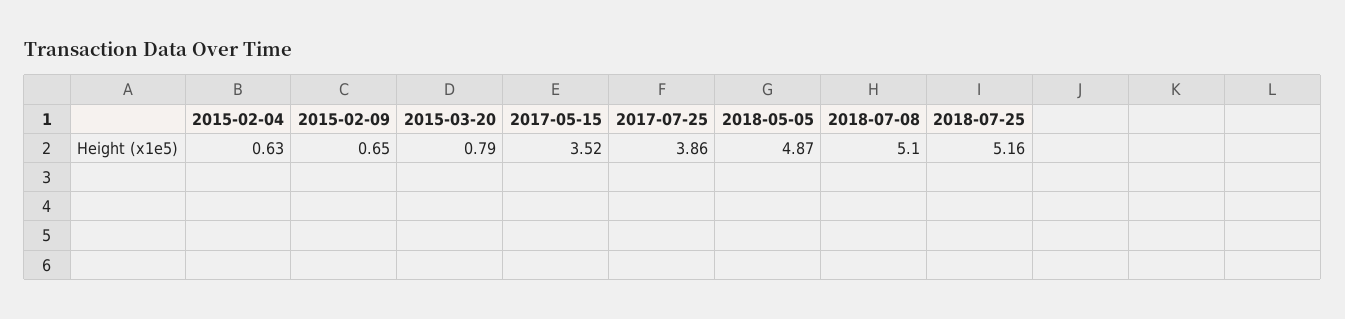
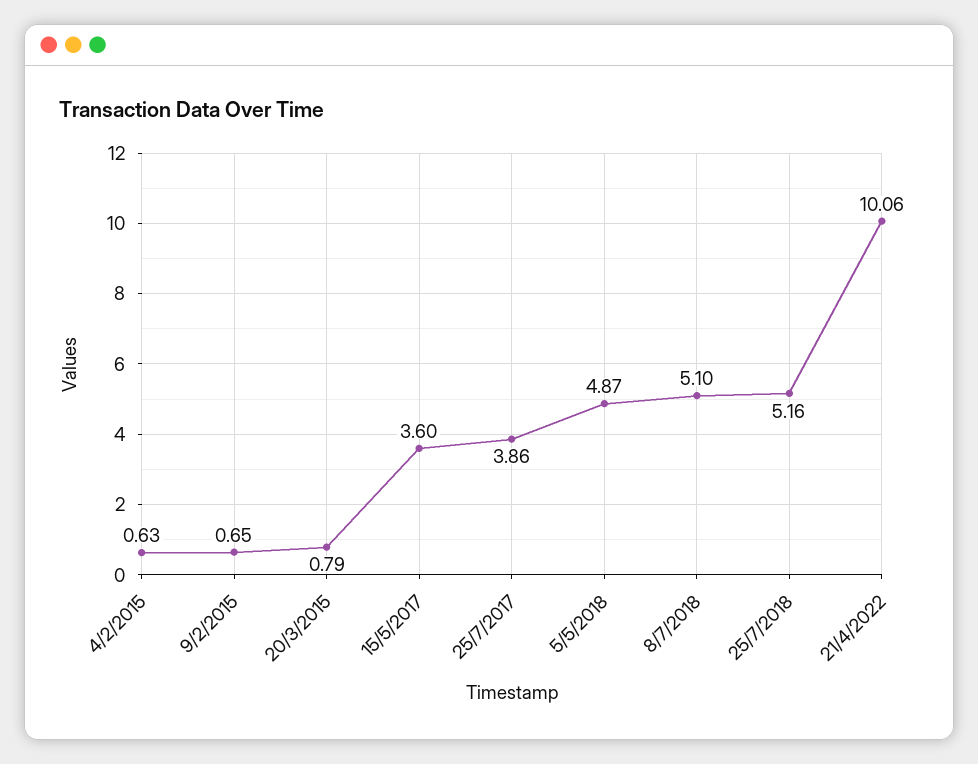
2017-05-15: 3.52 -> 3.6
21/4/2022: none -> 10.06

